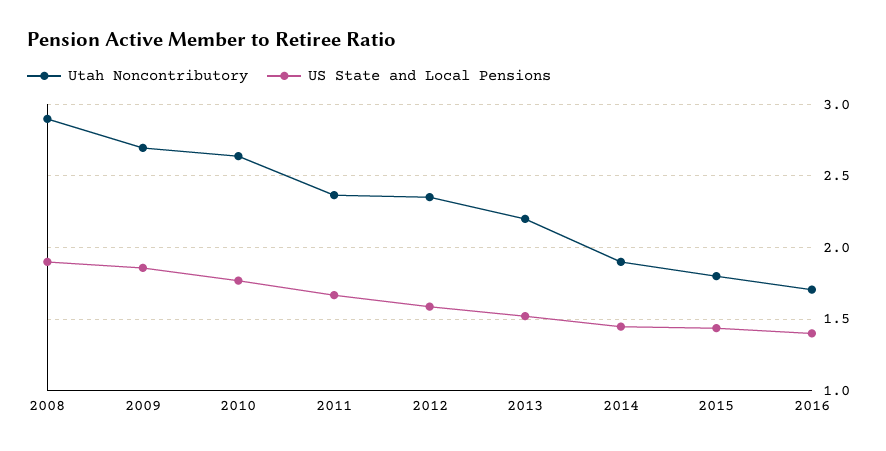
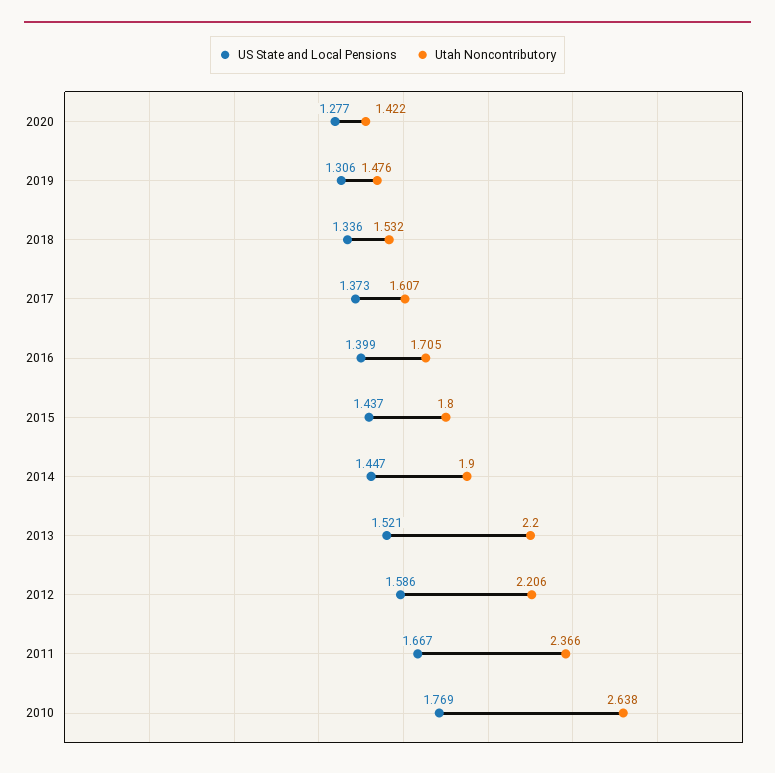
Utah Noncontributory, 2008: 2.9 -> none
US State and Local Pensions, 2008: 1.9 -> none
Utah Noncontributory, 2009: 2.7 -> none
US State and Local Pensions, 2009: 1.85 -> none
Utah Noncontributory, 2012: 2.35 -> 2.206
US State and Local Pensions, 2020: none -> 1.277
Utah Noncontributory, 2020: none -> 1.422
US State and Local Pensions, 2019: none -> 1.306
Utah Noncontributory, 2019: none -> 1.476
US State and Local Pensions, 2018: none -> 1.336
Utah Noncontributory, 2018: none -> 1.532
US State and Local Pensions, 2017: none -> 1.373
Utah Noncontributory, 2017: none -> 1.607

